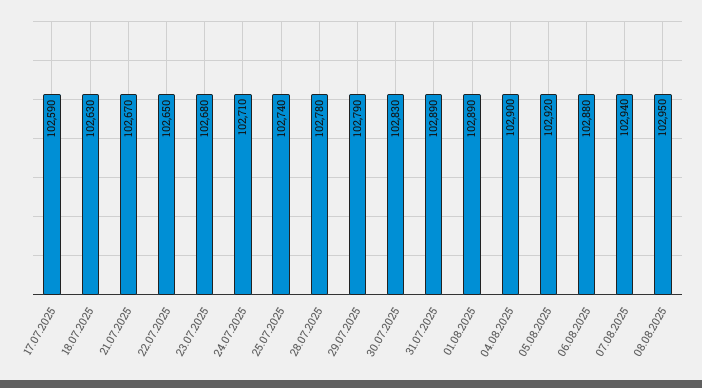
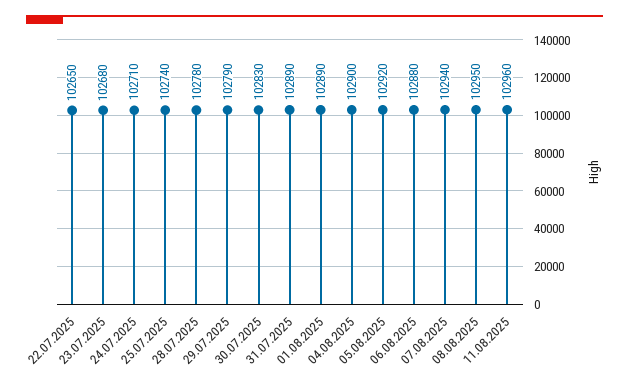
17.07.2025: 102590 -> none
18.07.2025: 102630 -> none
21.07.2025: 102670 -> none
11.08.2025: none -> 102960

